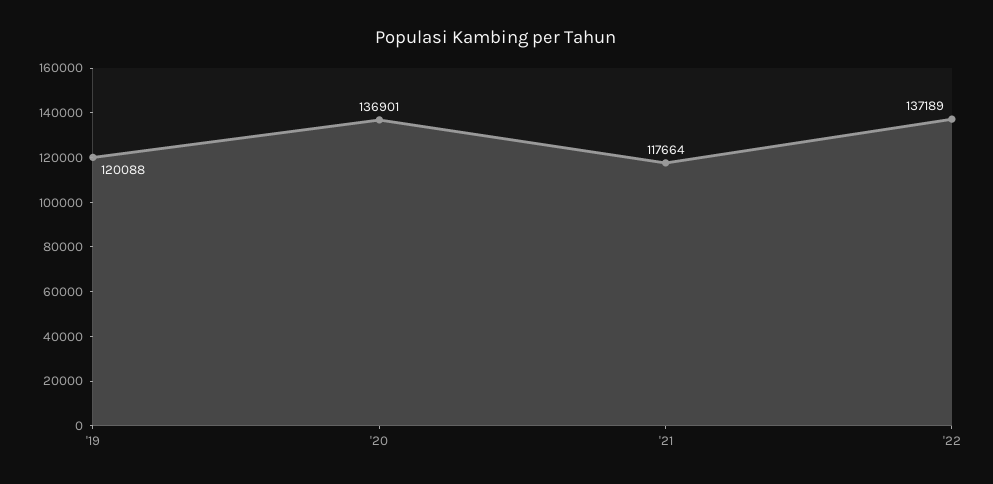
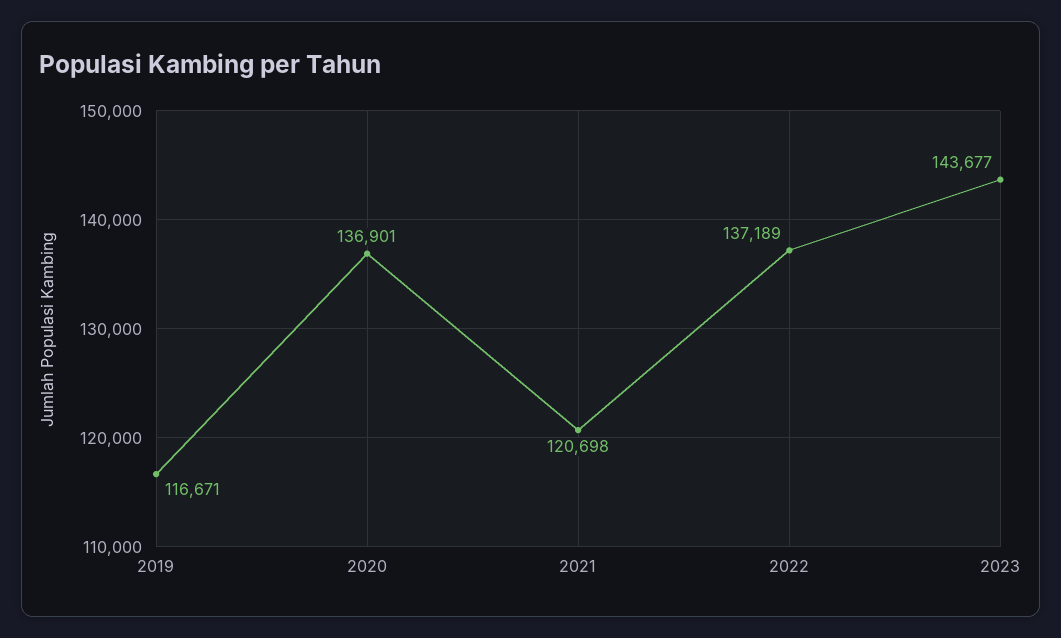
'19: 120088 -> 116671
'21: 117664 -> 120698
2023: none -> 143677

